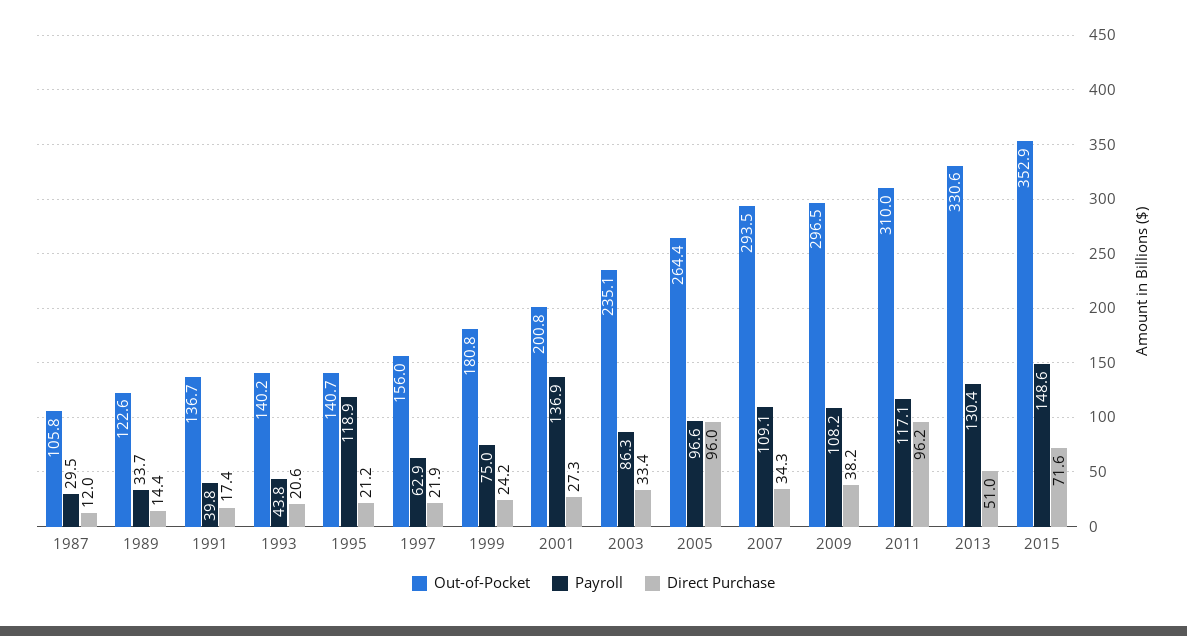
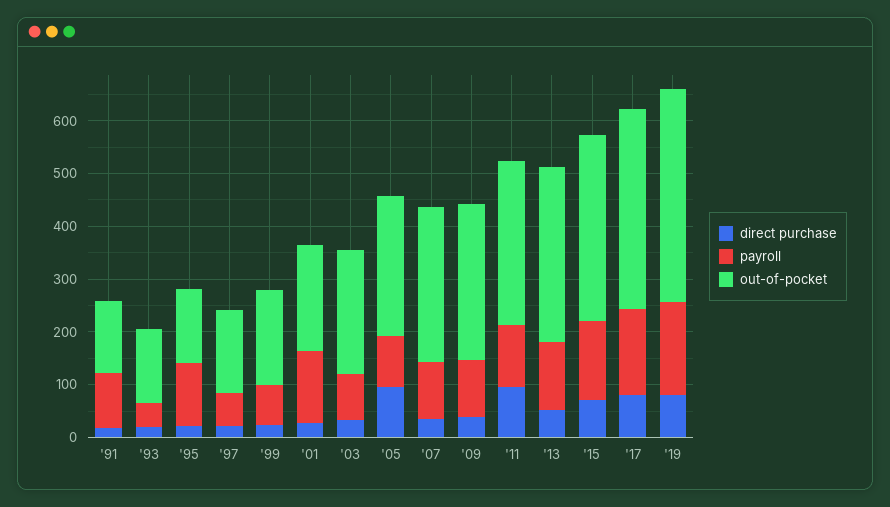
Out-of-Pocket, 1987: 105.8 -> none
Payroll, 1987: 29.5 -> none
Direct Purchase, 1987: 12 -> none
Out-of-Pocket, 1989: 122.6 -> none
Payroll, 1989: 33.7 -> none
Direct Purchase, 1989: 14.4 -> none
Payroll, 1991: 39.8 -> 100
Direct Purchase, '17: none -> 80
Payroll, '17: none -> 160
Out-of-Pocket, '17: none -> 380
Direct Purchase, '19: none -> 80
Payroll, '19: none -> 180
Out-of-Pocket, '19: none -> 400

